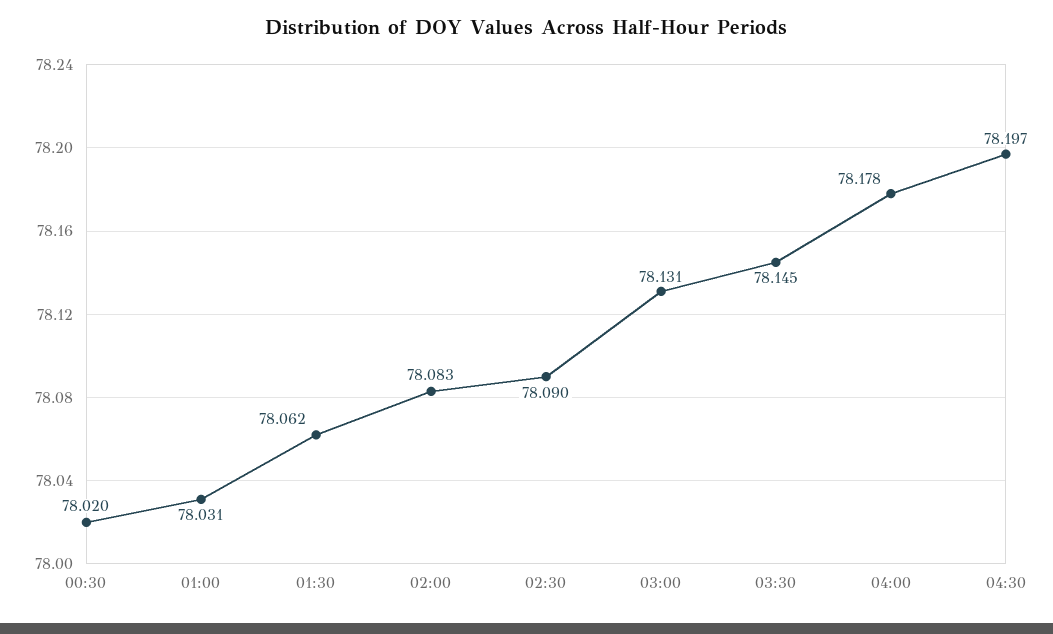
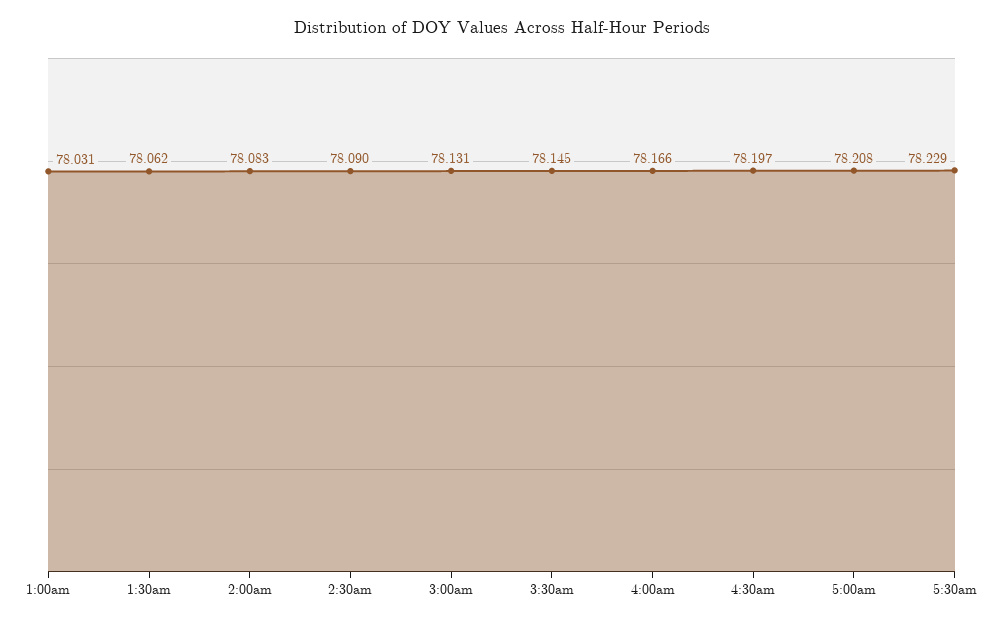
00:30: 78.02 -> none
04:00: 78.178 -> 78.166
5:00am: none -> 78.208
5:30am: none -> 78.229

